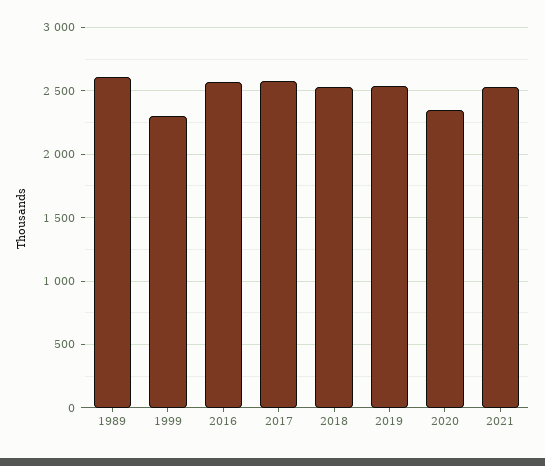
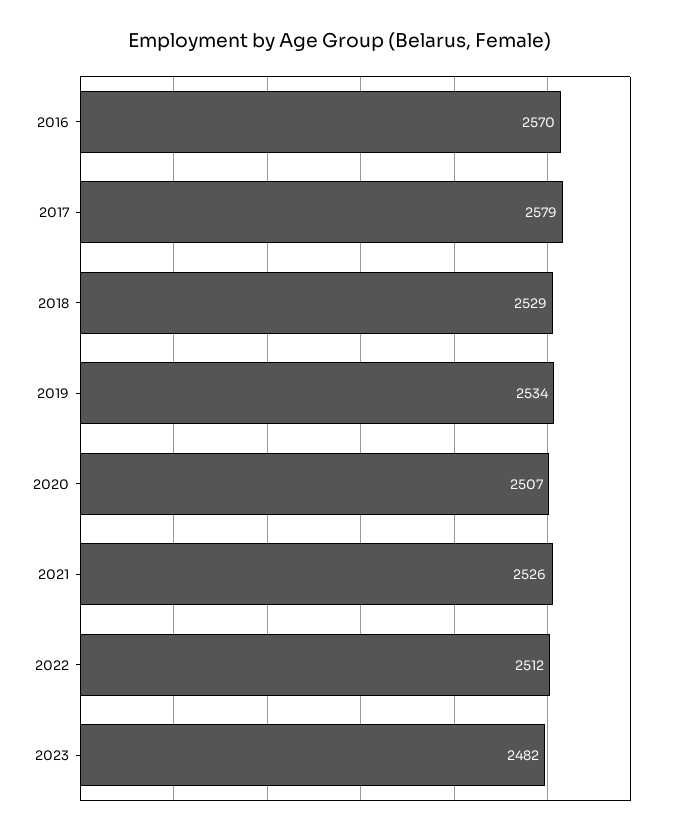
1989: 2600 -> none
1999: 2300 -> none
2020: 2350 -> 2507
2022: none -> 2512
2023: none -> 2482

